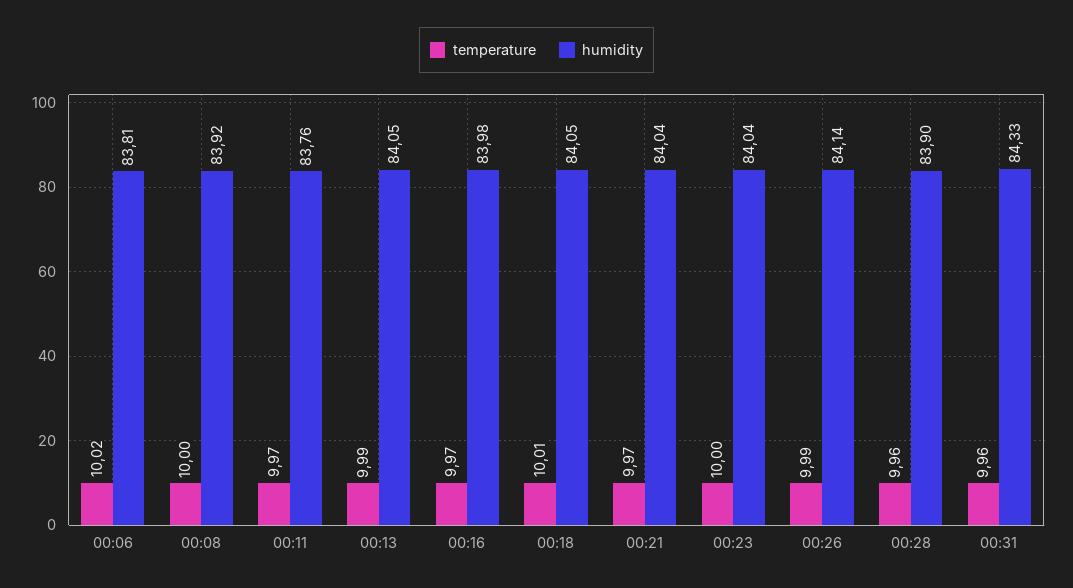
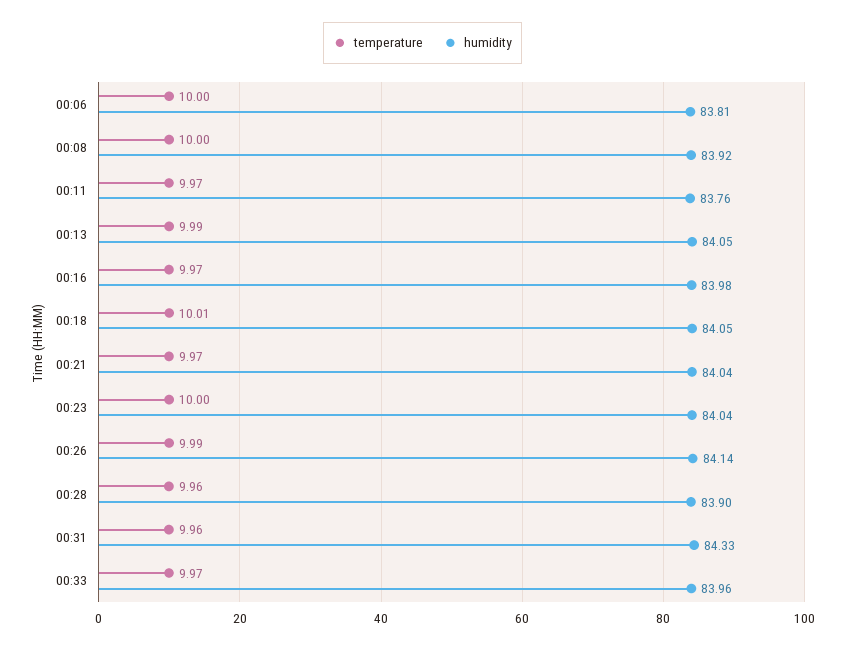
temperature, 00:06: 10.02 -> 10
temperature, 00:33: none -> 9.97
humidity, 00:33: none -> 83.96

